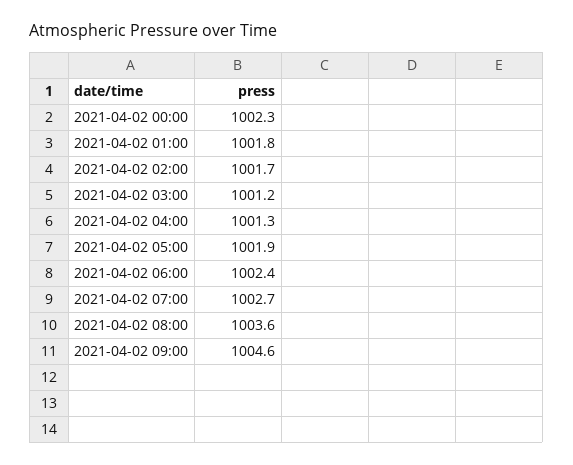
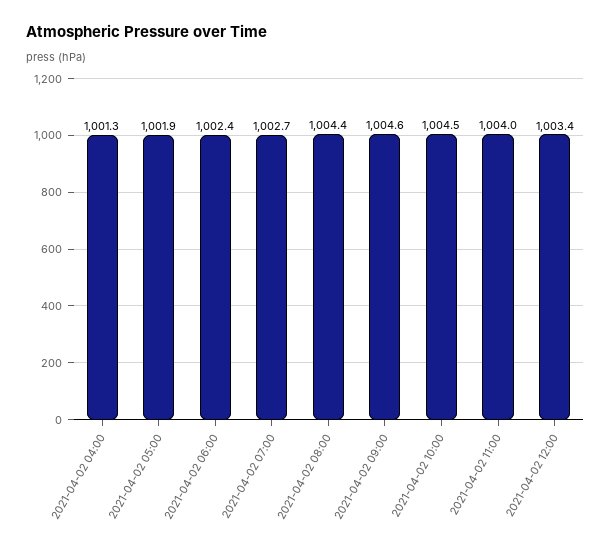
2021-04-02 00:00: 1002.3 -> none
2021-04-02 01:00: 1001.8 -> none
2021-04-02 02:00: 1001.7 -> none
2021-04-02 03:00: 1001.2 -> none
2021-04-02 08:00: 1003.6 -> 1004.4
2021-04-02 10:00: none -> 1004.5
2021-04-02 11:00: none -> 1004
2021-04-02 12:00: none -> 1003.4

